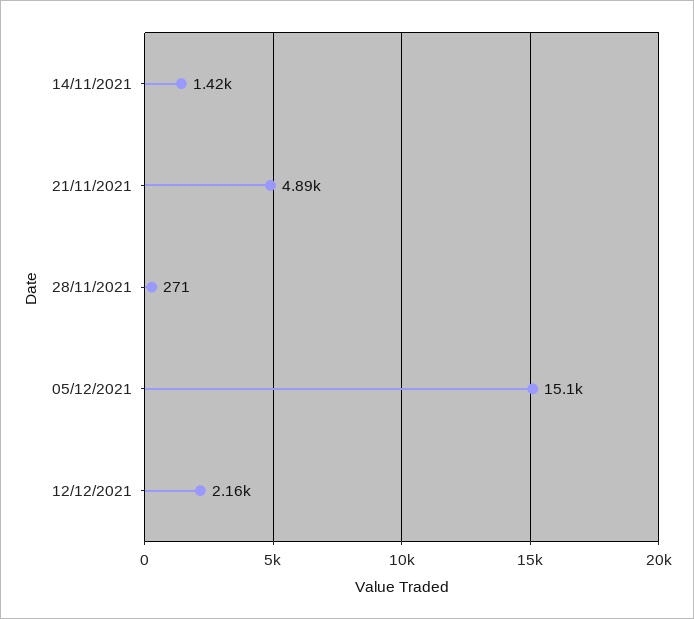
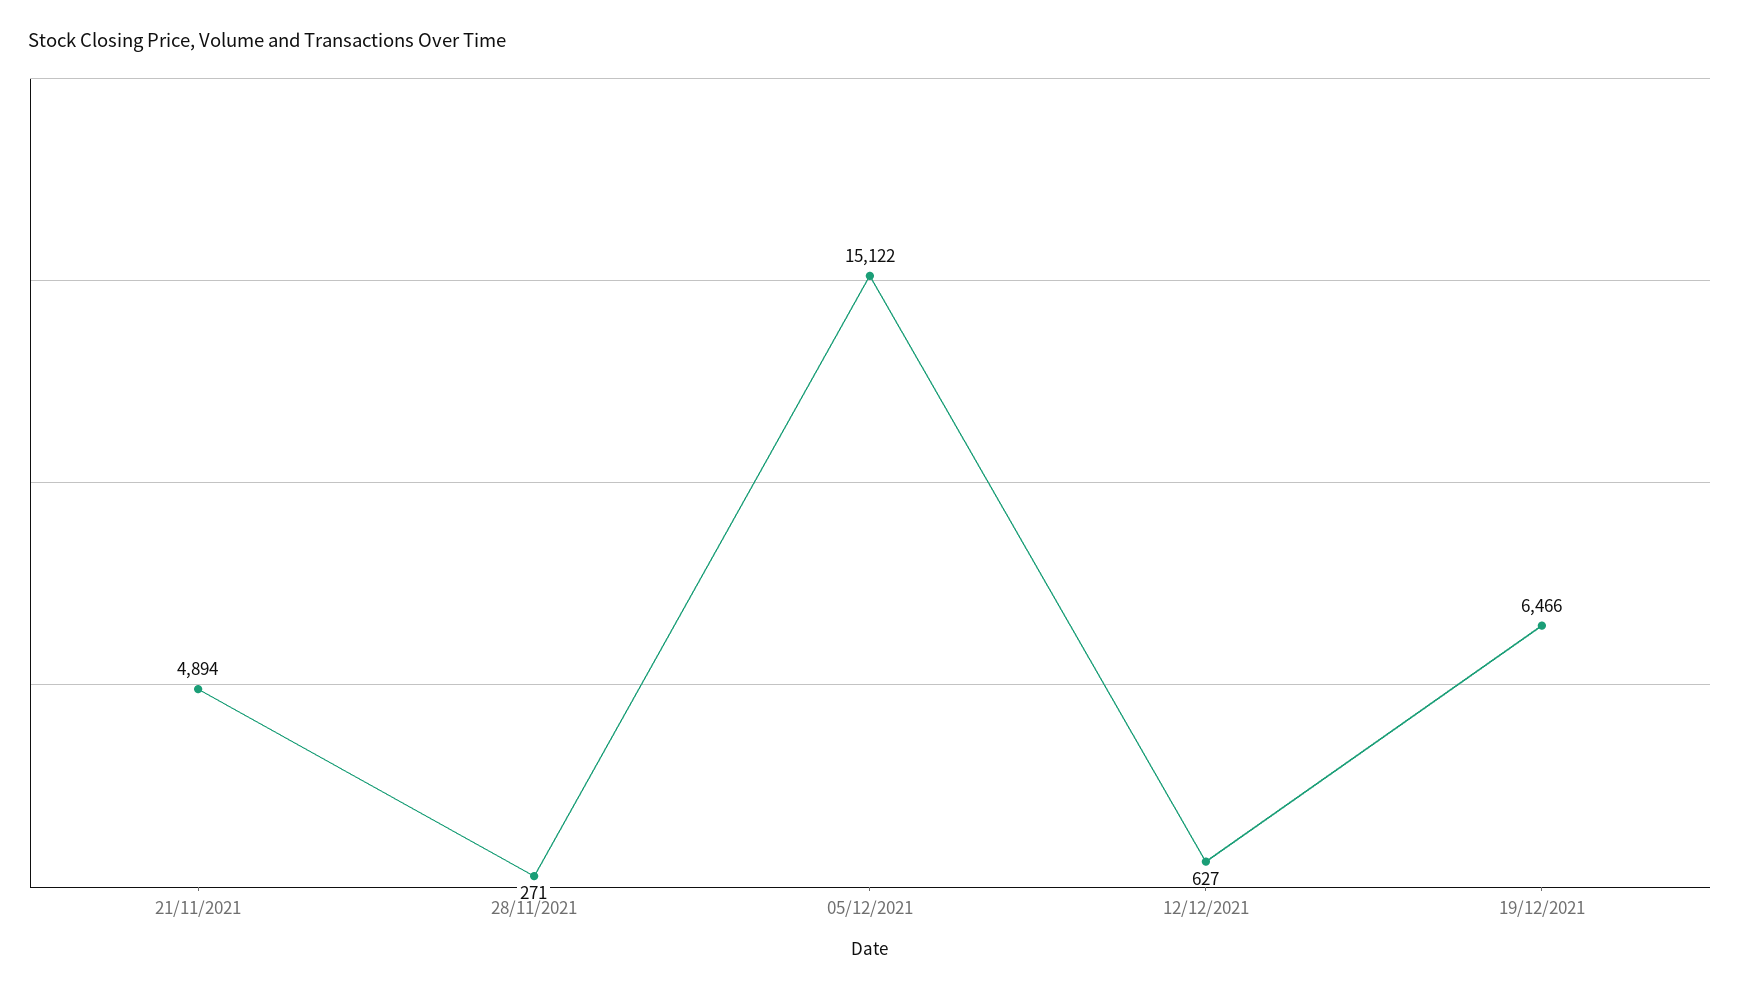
14/11/2021: 1420 -> none
12/12/2021: 2160 -> 627
19/12/2021: none -> 6466

